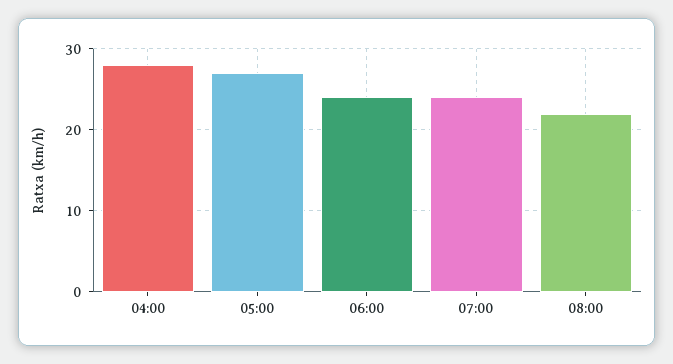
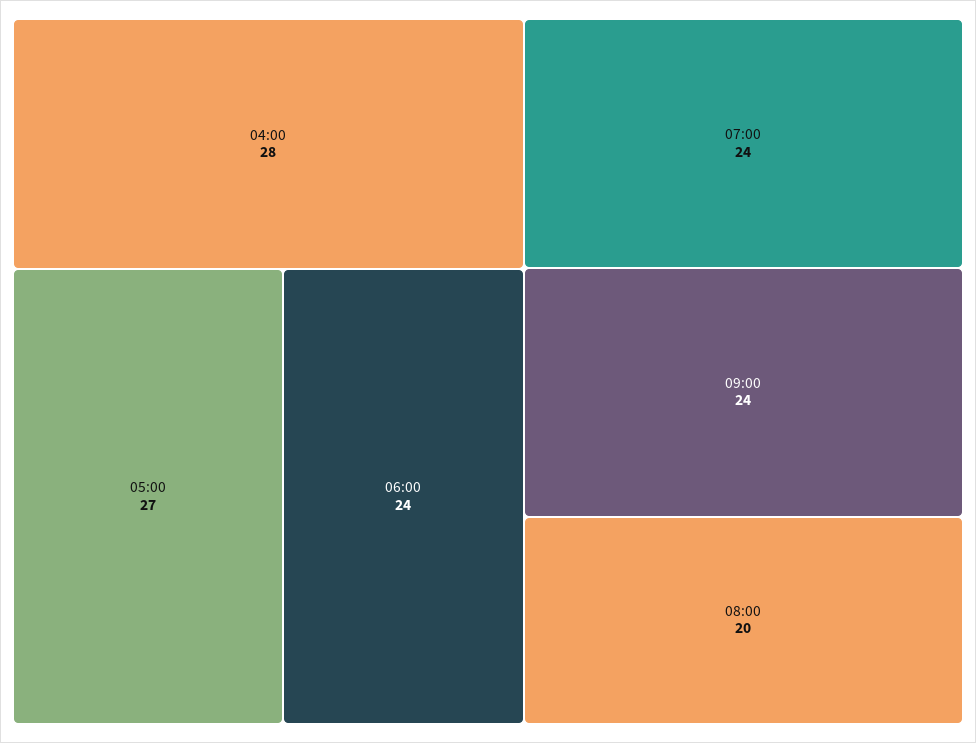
08:00: 22 -> 20
09:00: none -> 24

